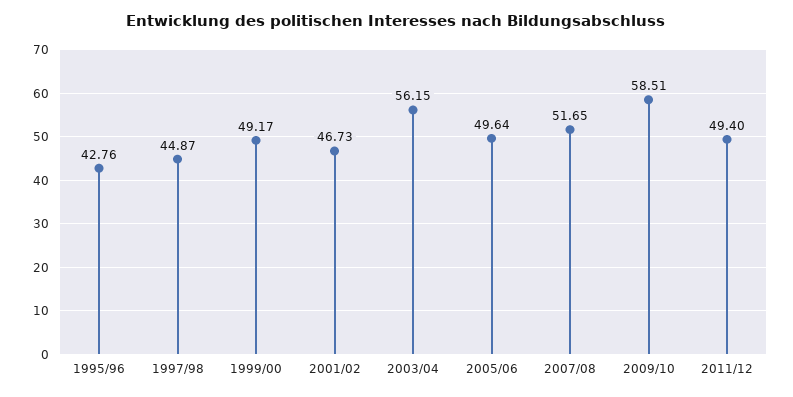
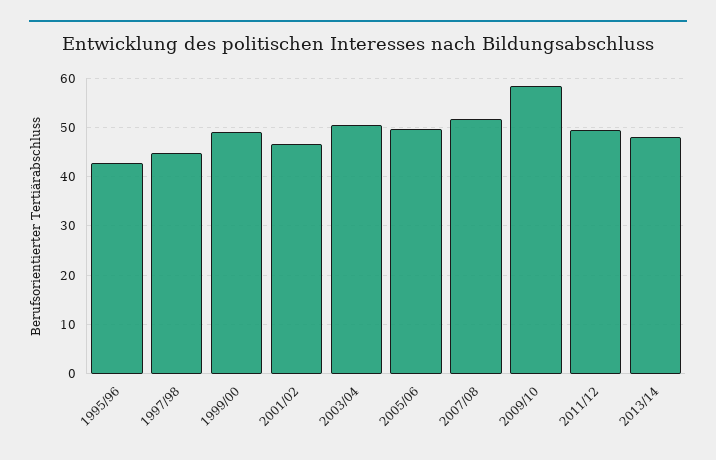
2003/04: 56.15 -> 50
2013/14: none -> 48

